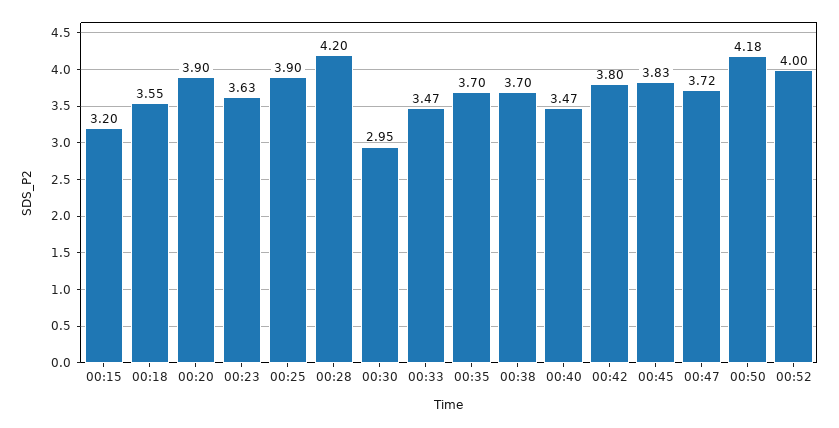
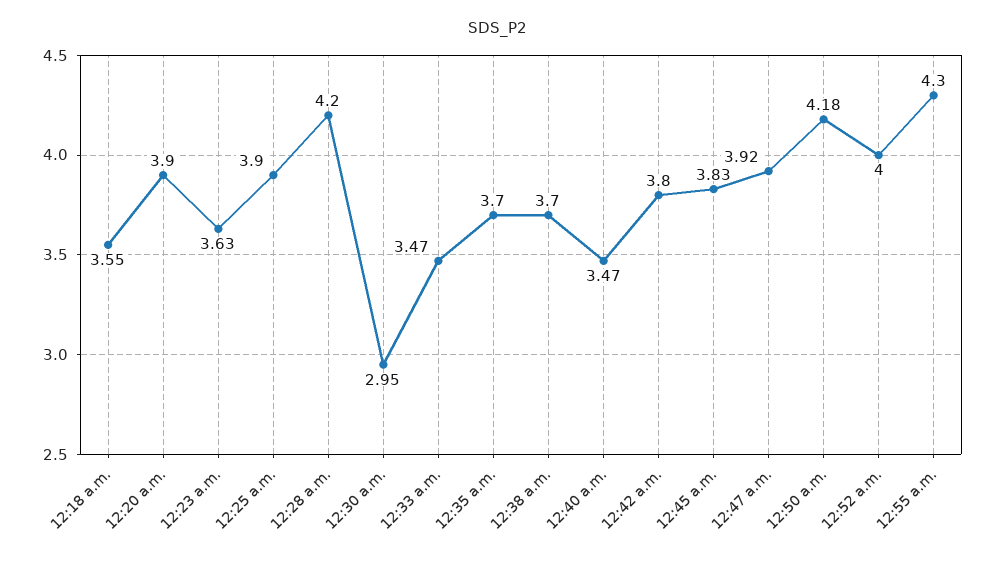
00:15: 3.2 -> none
00:47: 3.72 -> 3.92
12:55 a.m.: none -> 4.3

